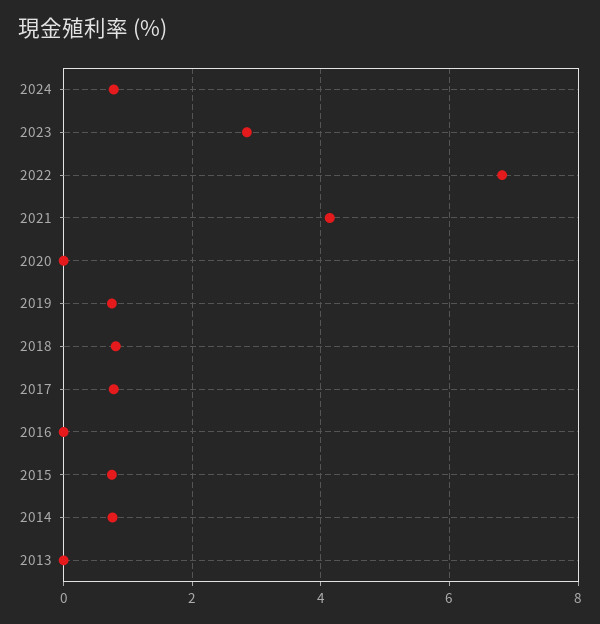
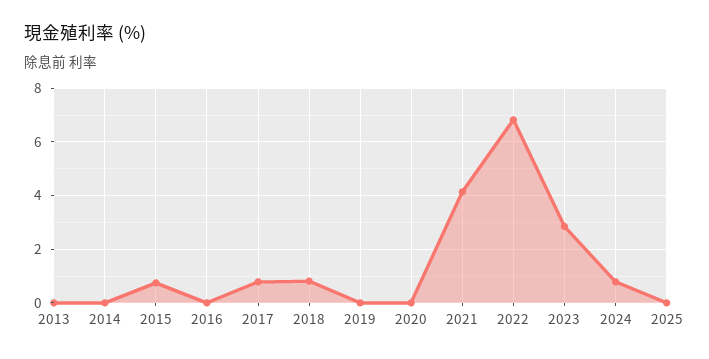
2019: 0.8 -> 0
2014: 0.8 -> 0
2025: none -> 0

